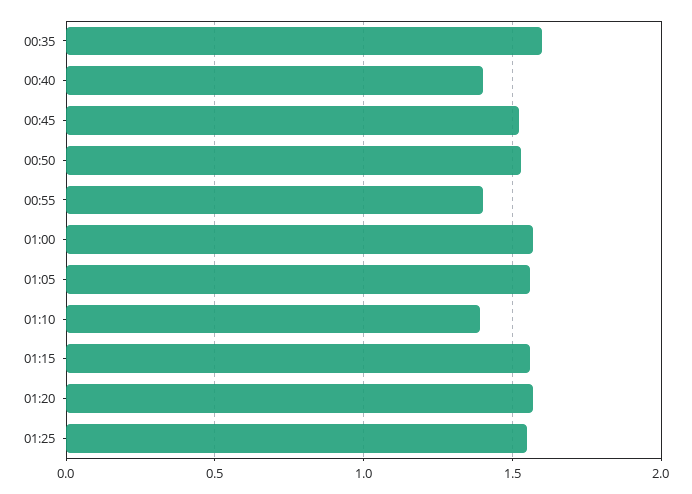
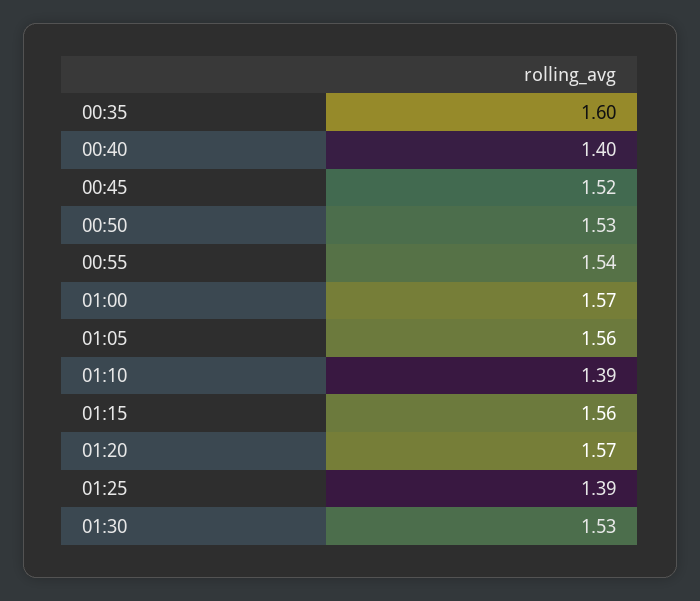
00:55: 1.4 -> 1.54
01:25: 1.55 -> 1.39
01:30: none -> 1.53

